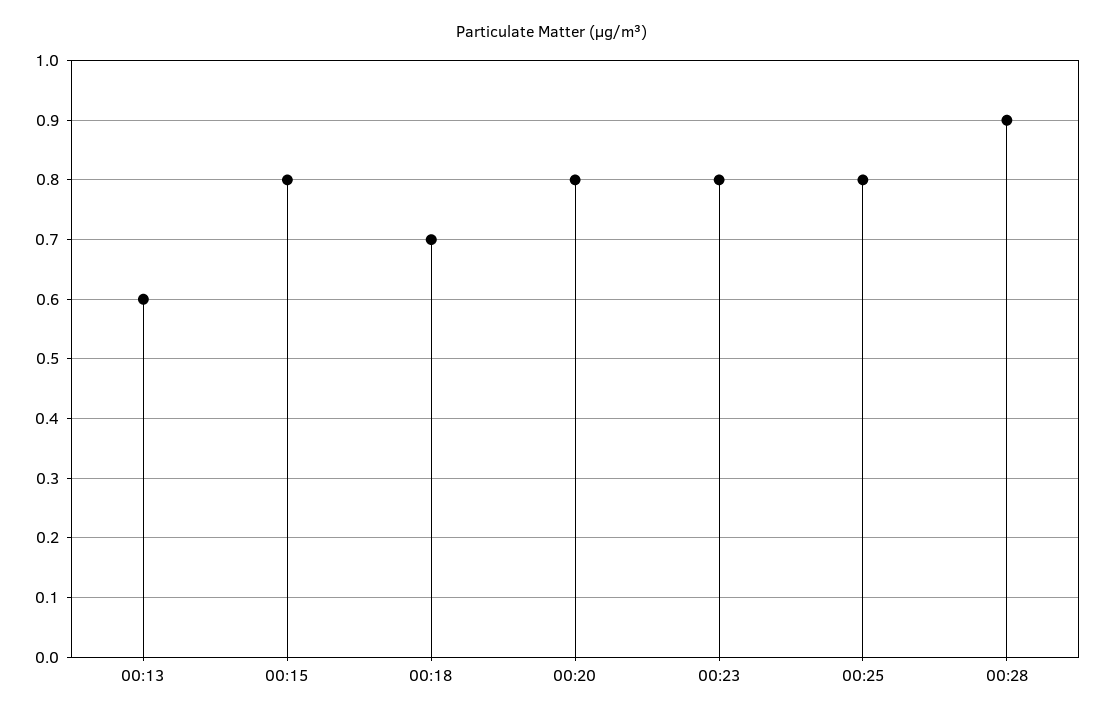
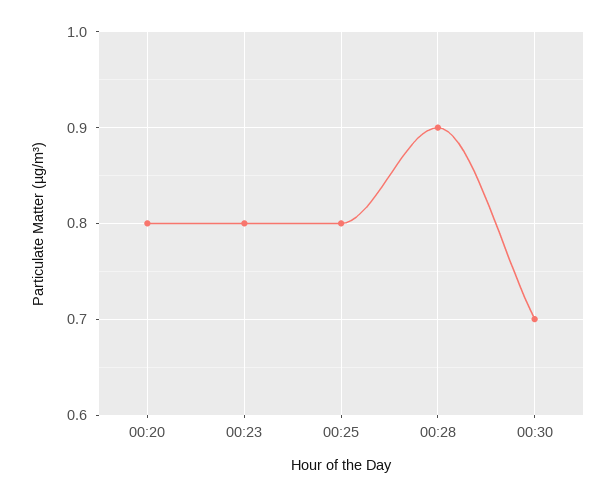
00:13: 0.6 -> none
00:15: 0.8 -> none
00:18: 0.7 -> none
00:30: none -> 0.7

